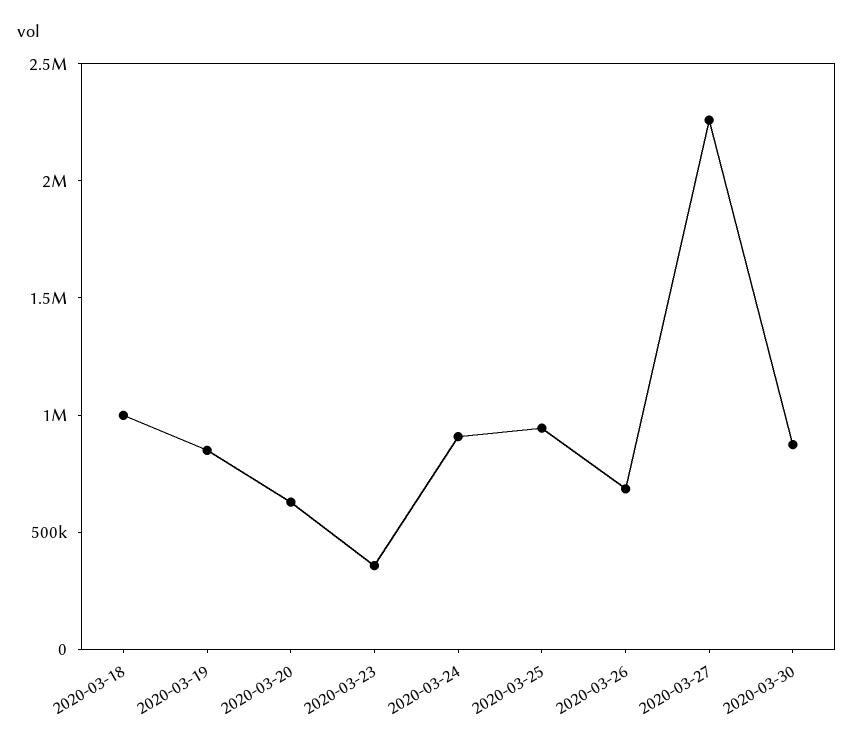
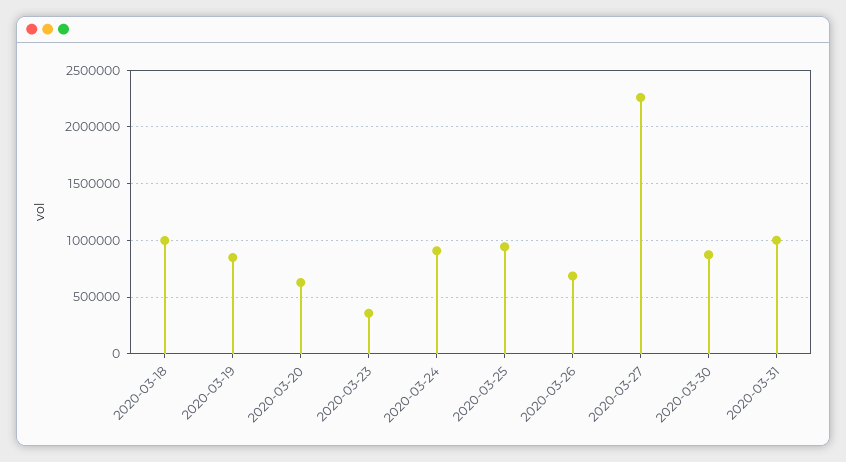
2020-03-31: none -> 1000000

